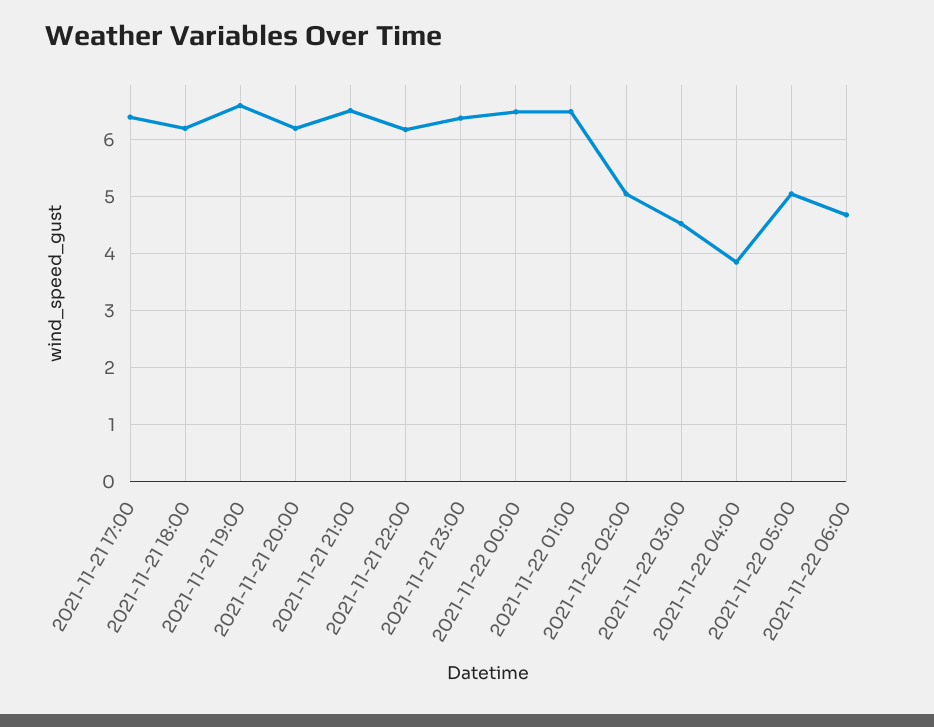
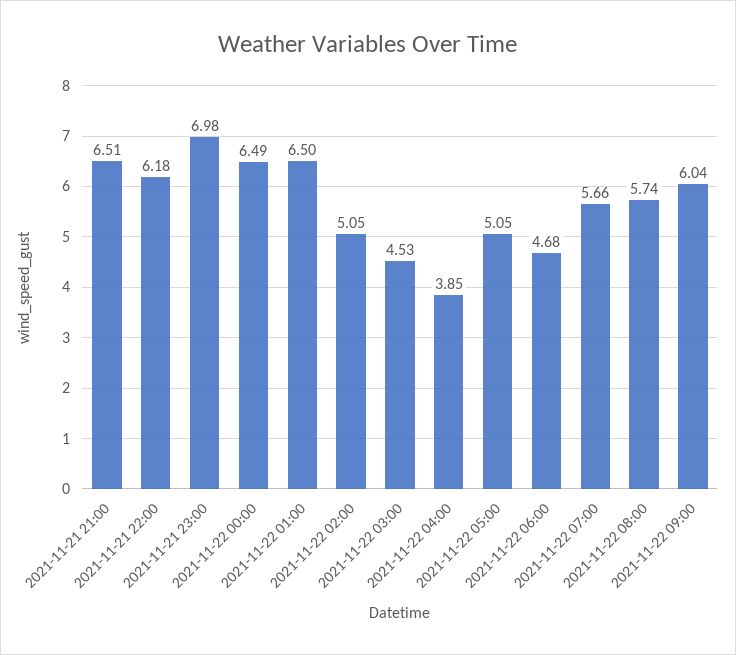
2021-11-21 17:00: 6.4 -> none
2021-11-21 18:00: 6.2 -> none
2021-11-21 19:00: 6.6 -> none
2021-11-21 20:00: 6.2 -> none
2021-11-21 23:00: 6.4 -> 6.98
2021-11-22 07:00: none -> 5.66
2021-11-22 08:00: none -> 5.74
2021-11-22 09:00: none -> 6.04

